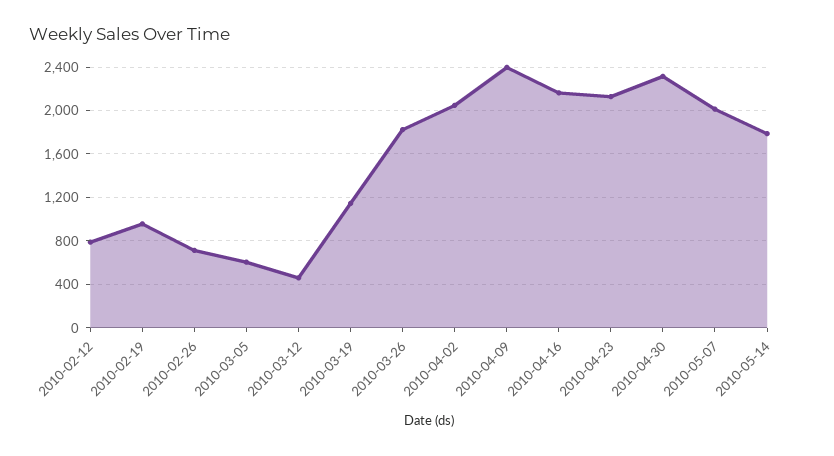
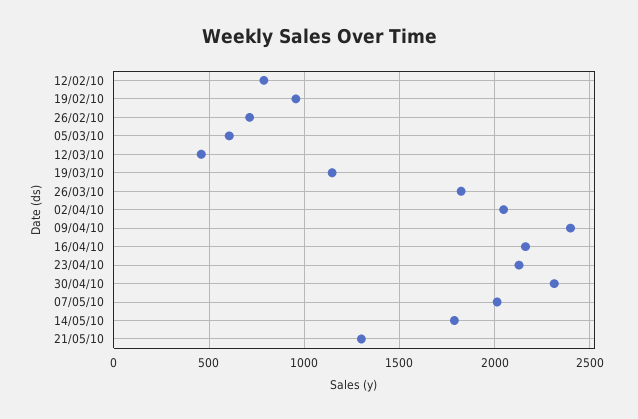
21/05/10: none -> 1300

